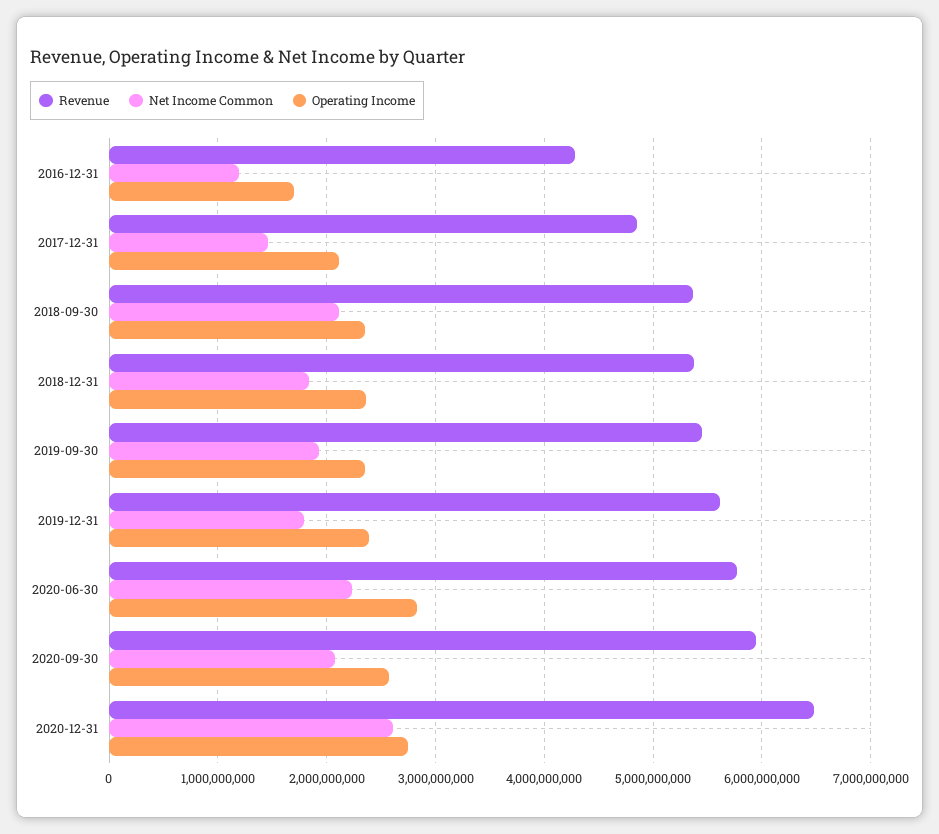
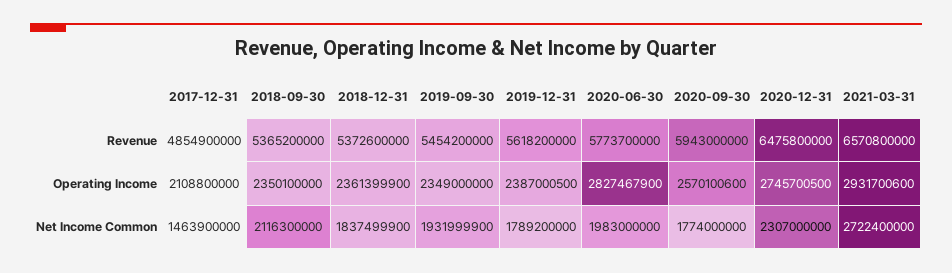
Revenue, 2016-12-31: 4300000000 -> none
Net Income Common, 2016-12-31: 1200000000 -> none
Operating Income, 2016-12-31: 1700000000 -> none
Net Income Common, 2020-06-30: 2200000000 -> 1983000000
Net Income Common, 2020-09-30: 2100000000 -> 1774000000
Net Income Common, 2020-12-31: 2600000000 -> 2307000000
Revenue, 2021-03-31: none -> 6570800000
Operating Income, 2021-03-31: none -> 2931700600
Net Income Common, 2021-03-31: none -> 2722400000

